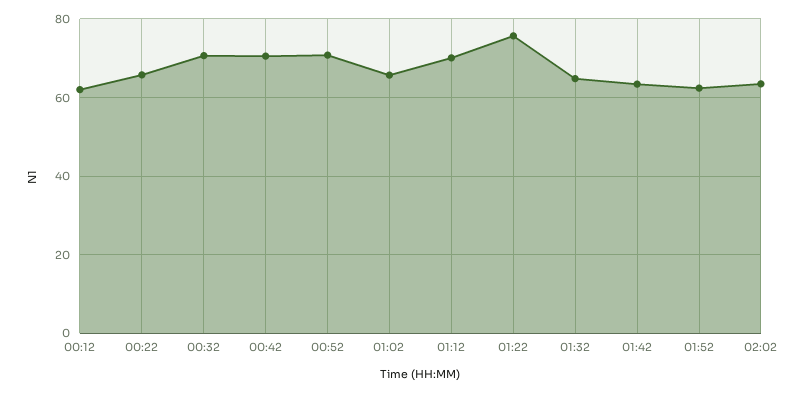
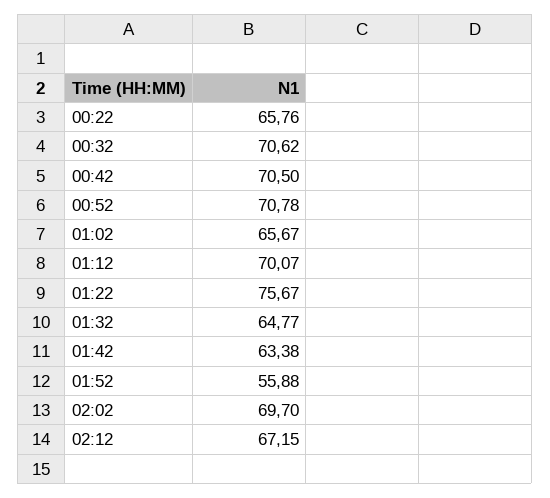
00:12: 62 -> none
01:52: 62 -> 55.88
02:02: 64 -> 69.7
02:12: none -> 67.15

